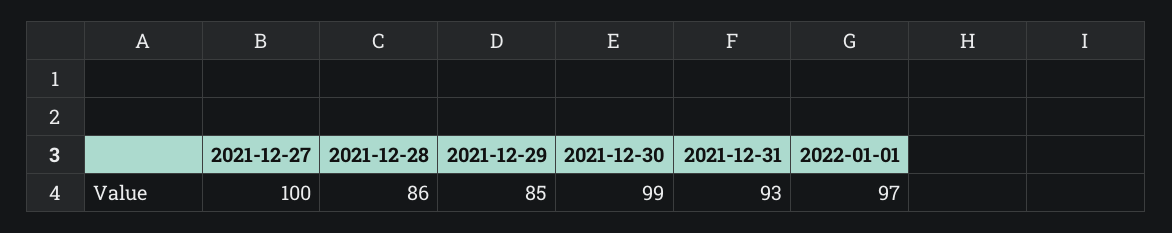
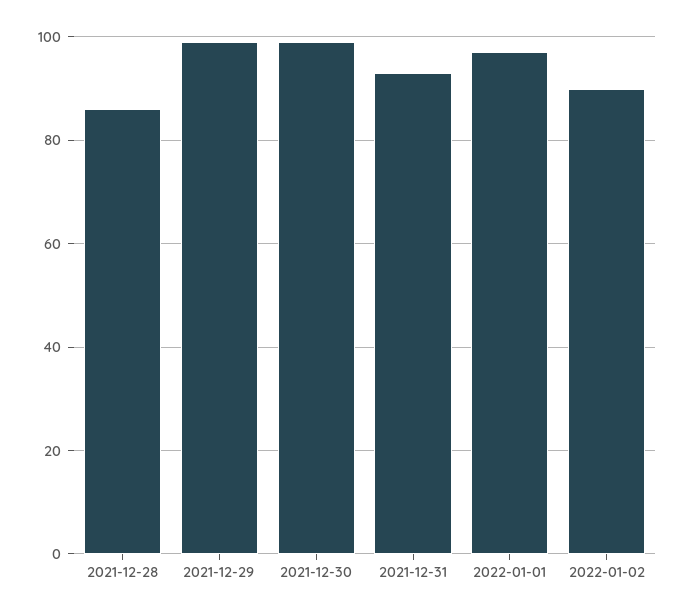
2021-12-27: 100 -> none
2021-12-29: 85 -> 100
2022-01-02: none -> 90

